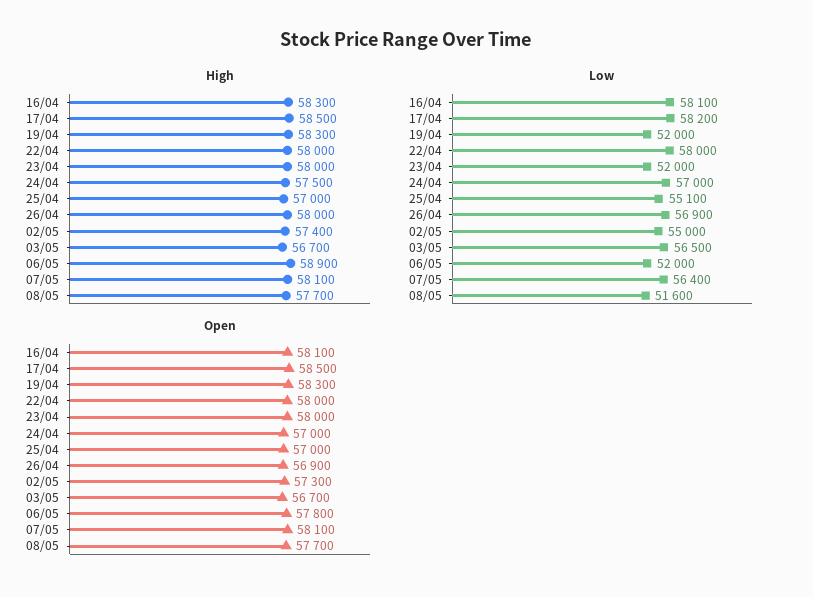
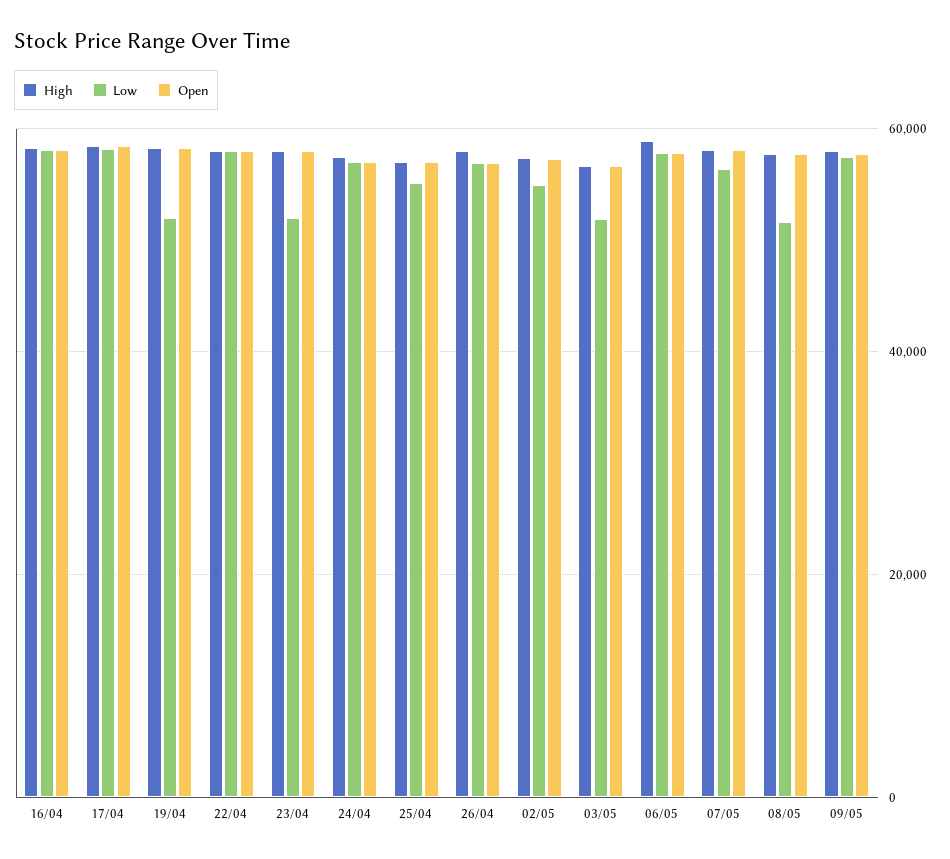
Low, 03/05: 56500 -> 52000
Low, 06/05: 52000 -> 58000
High, 09/05: none -> 58000
Low, 09/05: none -> 58000
Open, 09/05: none -> 58000

